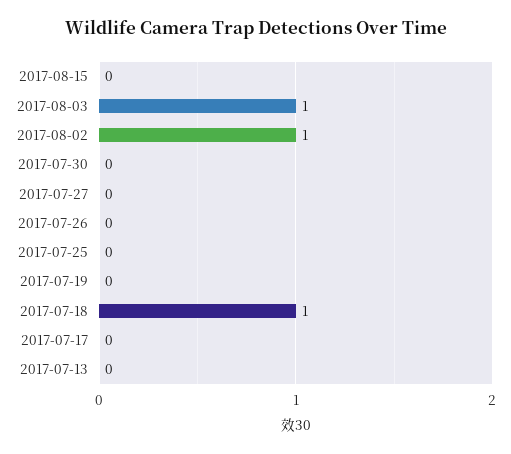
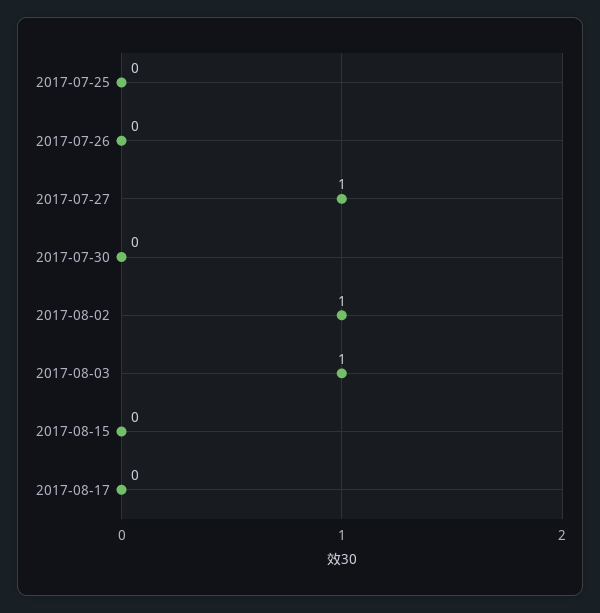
2017-07-27: 0 -> 1
2017-07-19: 0 -> none
2017-07-18: 1 -> none
2017-07-17: 0 -> none
2017-07-13: 0 -> none
2017-08-17: none -> 0

